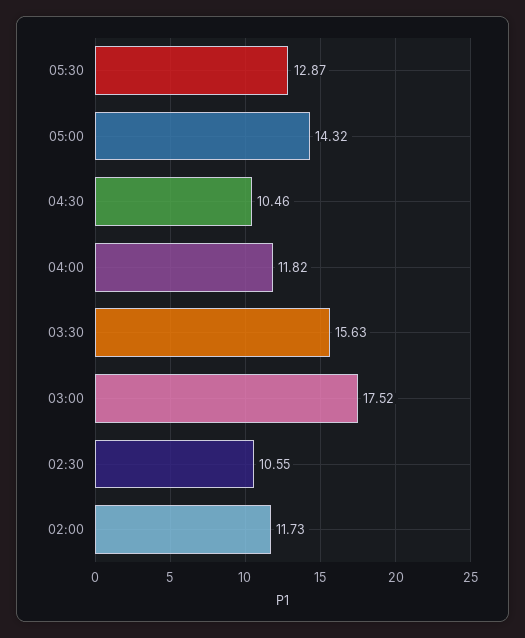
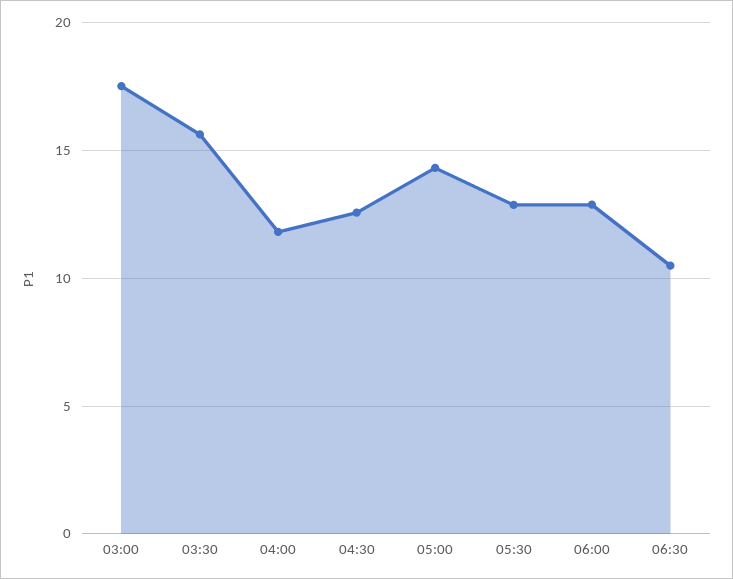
04:30: 10.46 -> 12.5
02:30: 10.55 -> none
02:00: 11.73 -> none
06:00: none -> 13
06:30: none -> 10.5

